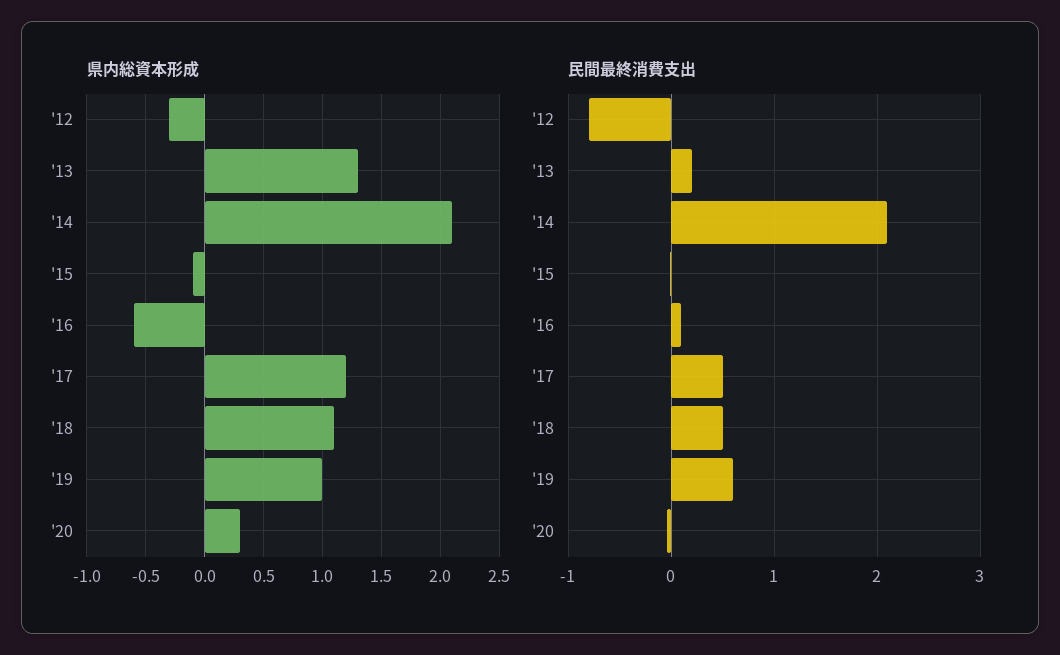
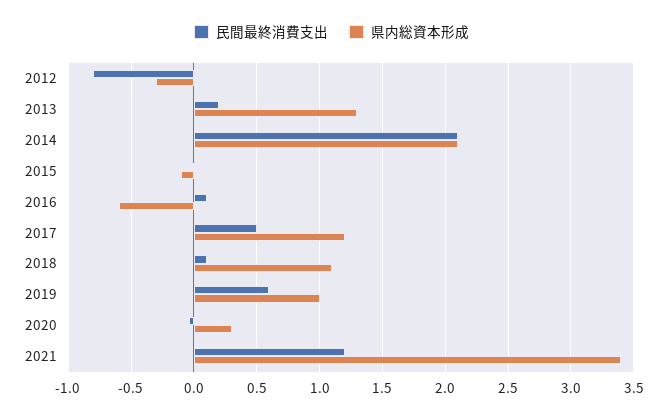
民間最終消費支出, '18: 0.5 -> 0.1
民間最終消費支出, 2021: none -> 1.2
県内総資本形成, 2021: none -> 3.4

